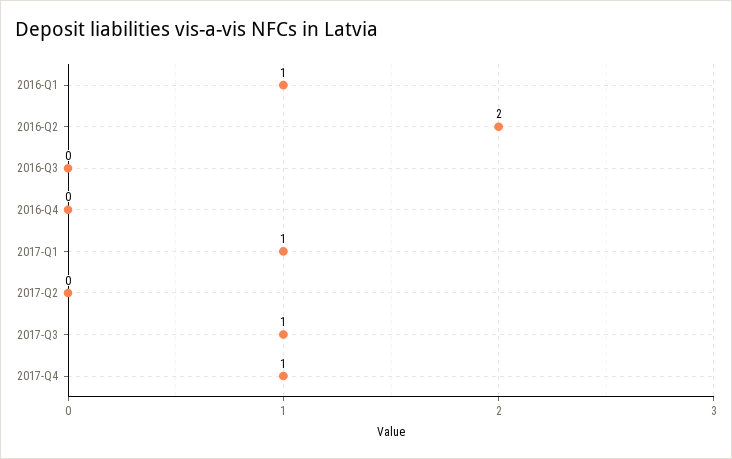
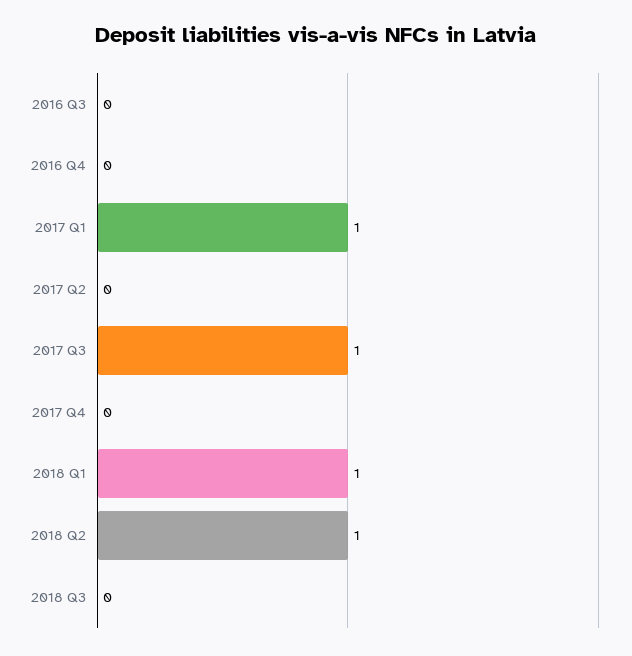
2016-Q1: 1 -> none
2016-Q2: 2 -> none
2017-Q4: 1 -> 0
2018 Q1: none -> 1
2018 Q2: none -> 1
2018 Q3: none -> 0

